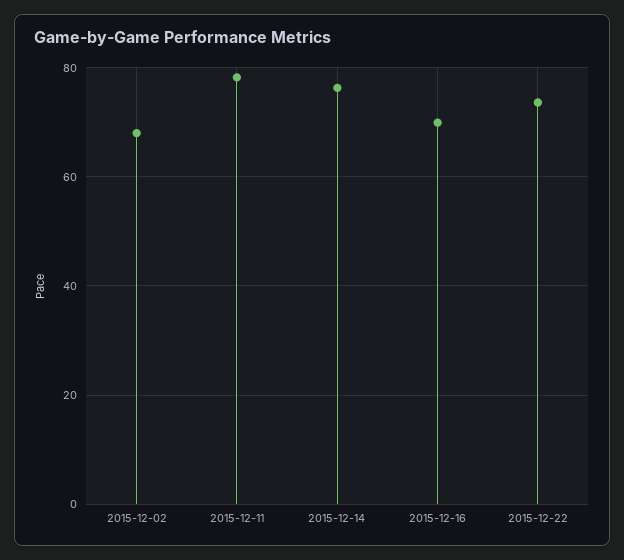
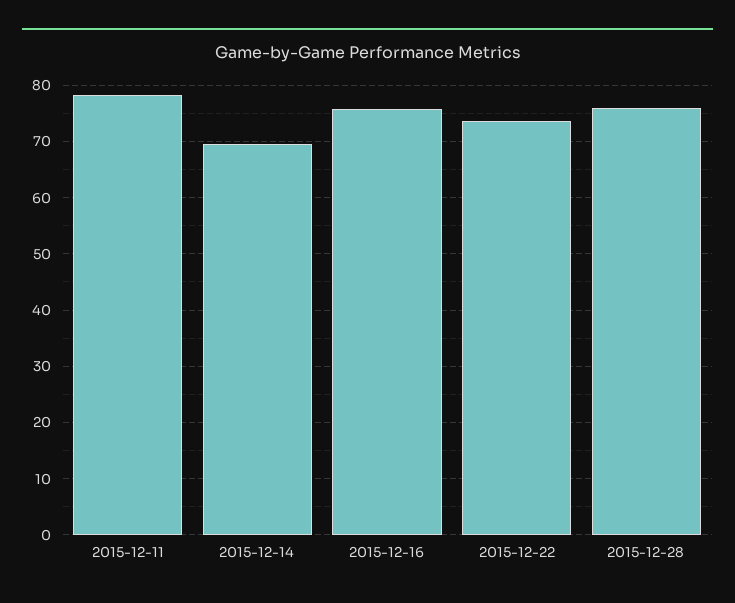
2015-12-02: 68 -> none
2015-12-14: 76 -> 70
2015-12-16: 70 -> 76
2015-12-28: none -> 76

